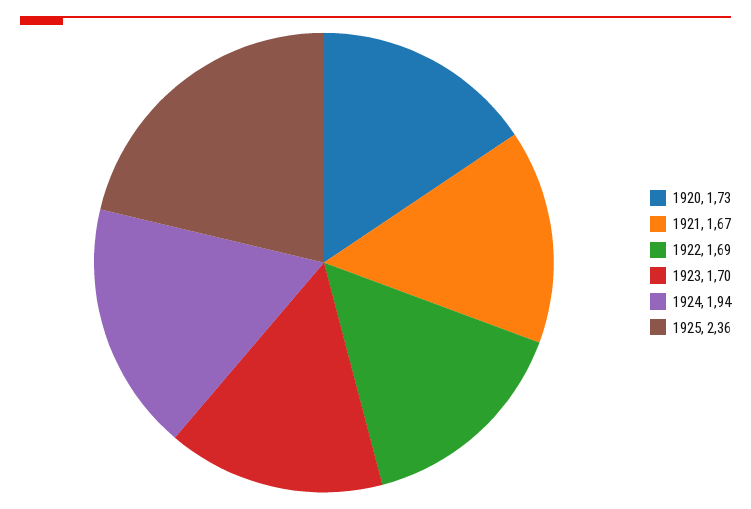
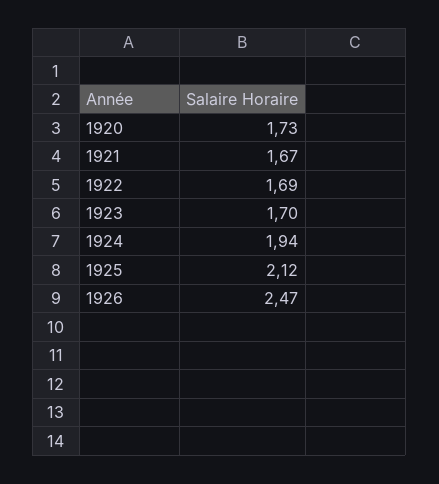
1925: 2.36 -> 2.12
1926: none -> 2.47

